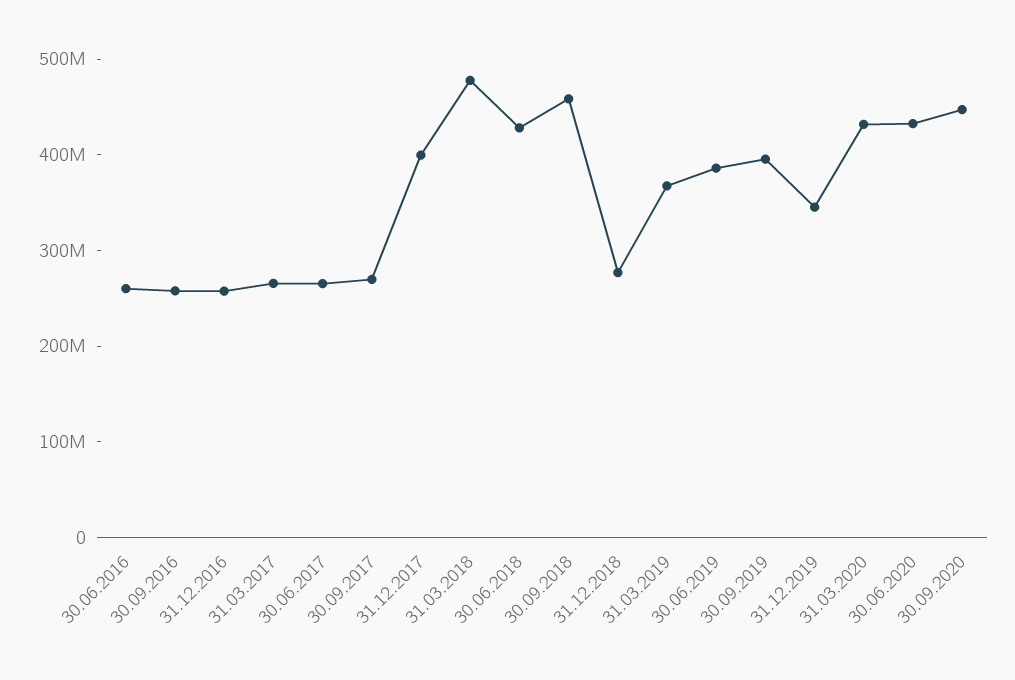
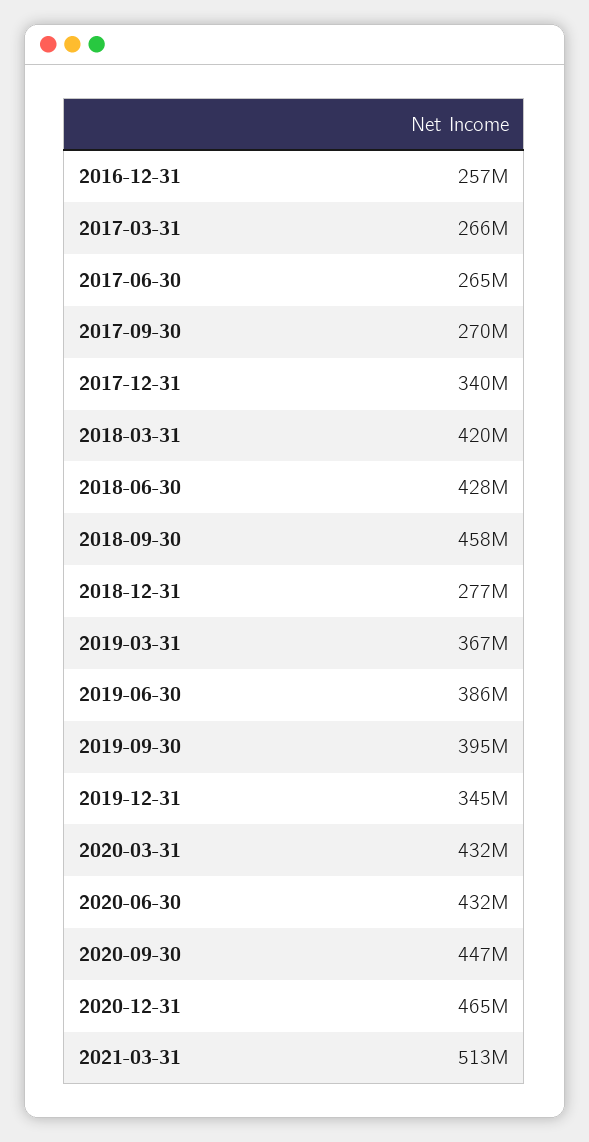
30.06.2016: 260000000 -> none
30.09.2016: 260000000 -> none
31.12.2017: 400000000 -> 340000000
31.03.2018: 480000000 -> 420000000
2020-12-31: none -> 465000000
2021-03-31: none -> 513000000

